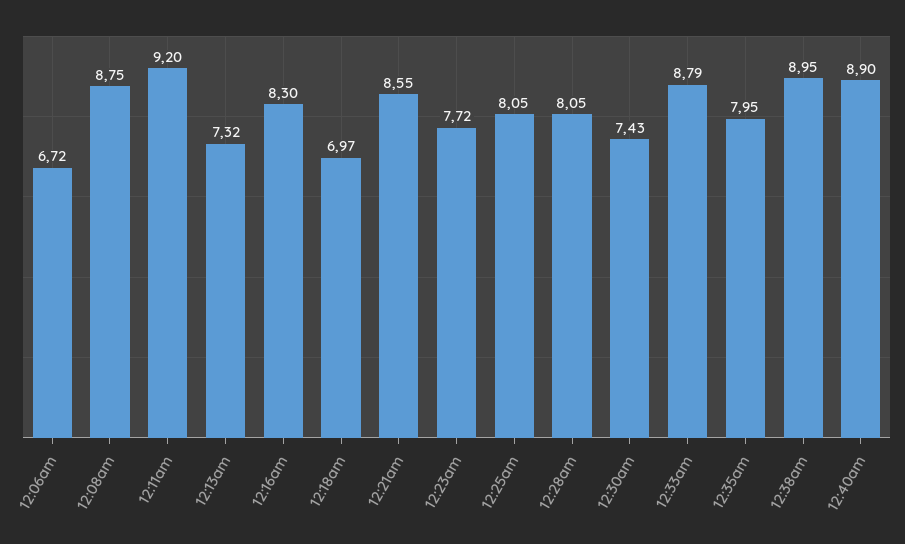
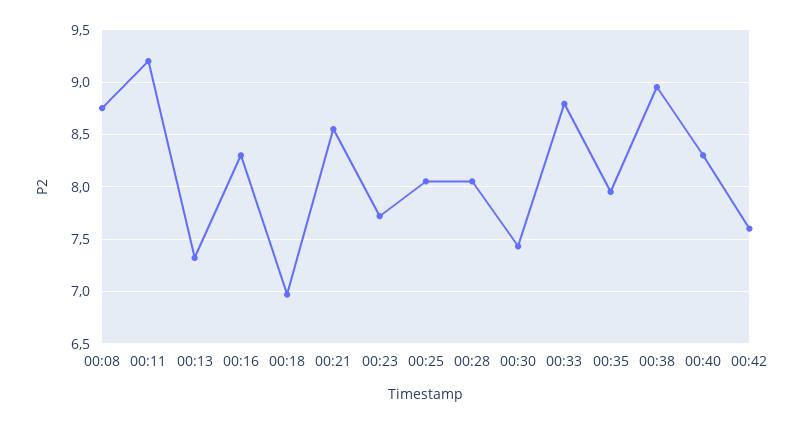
12:06am: 6.72 -> none
12:40am: 8.9 -> 8.3
00:42: none -> 7.6

